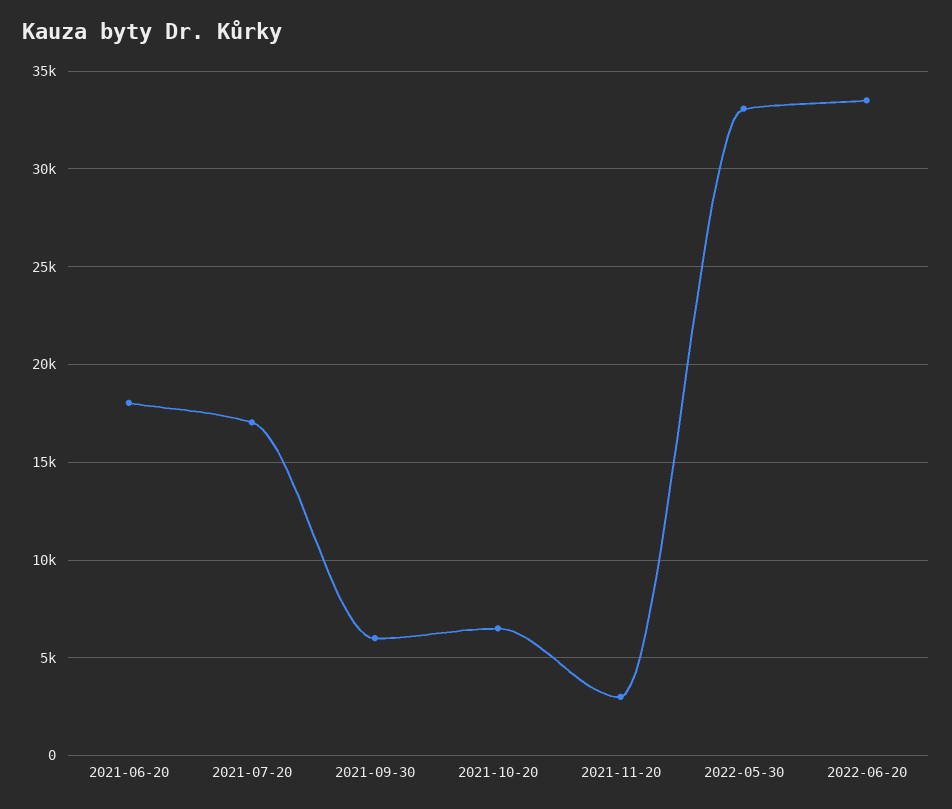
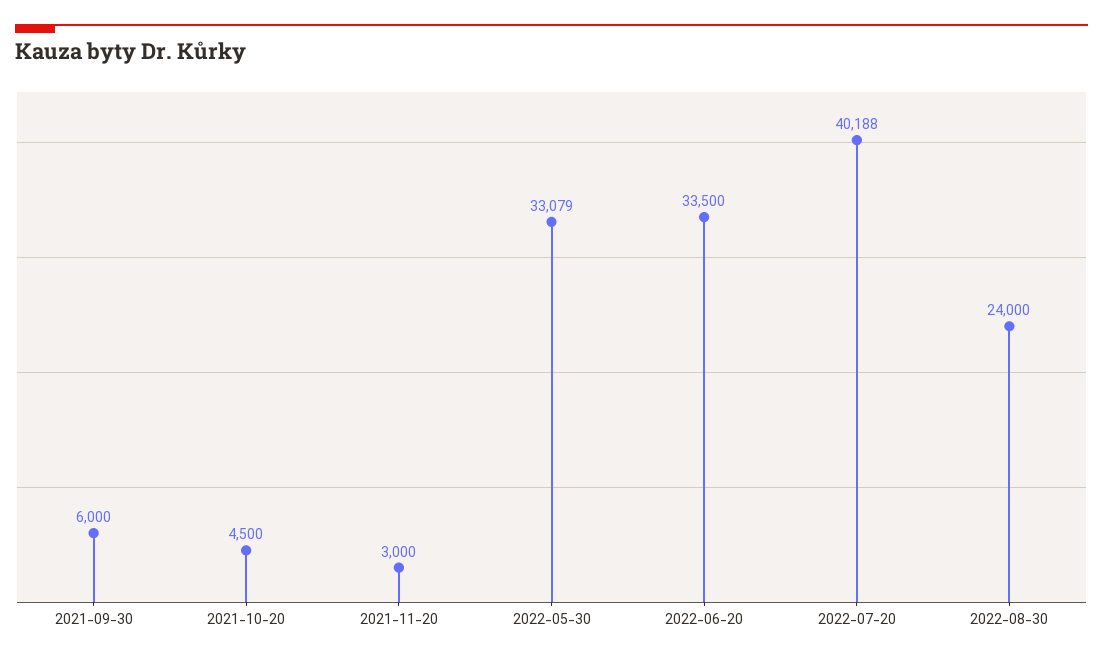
2021-06-20: 18000 -> none
2021-07-20: 17000 -> none
2021-10-20: 6500 -> 4500
2022-07-20: none -> 40188
2022-08-30: none -> 24000

